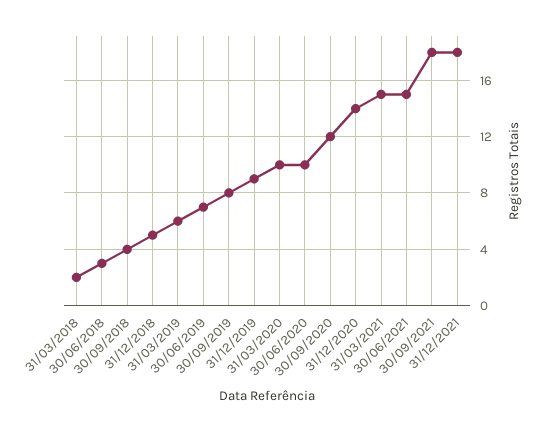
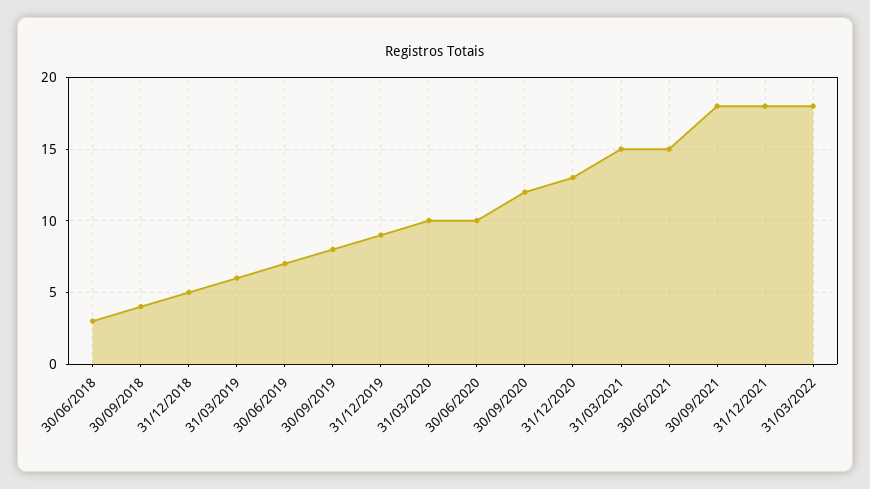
31/03/2018: 2 -> none
31/12/2020: 14 -> 13
31/03/2022: none -> 18

